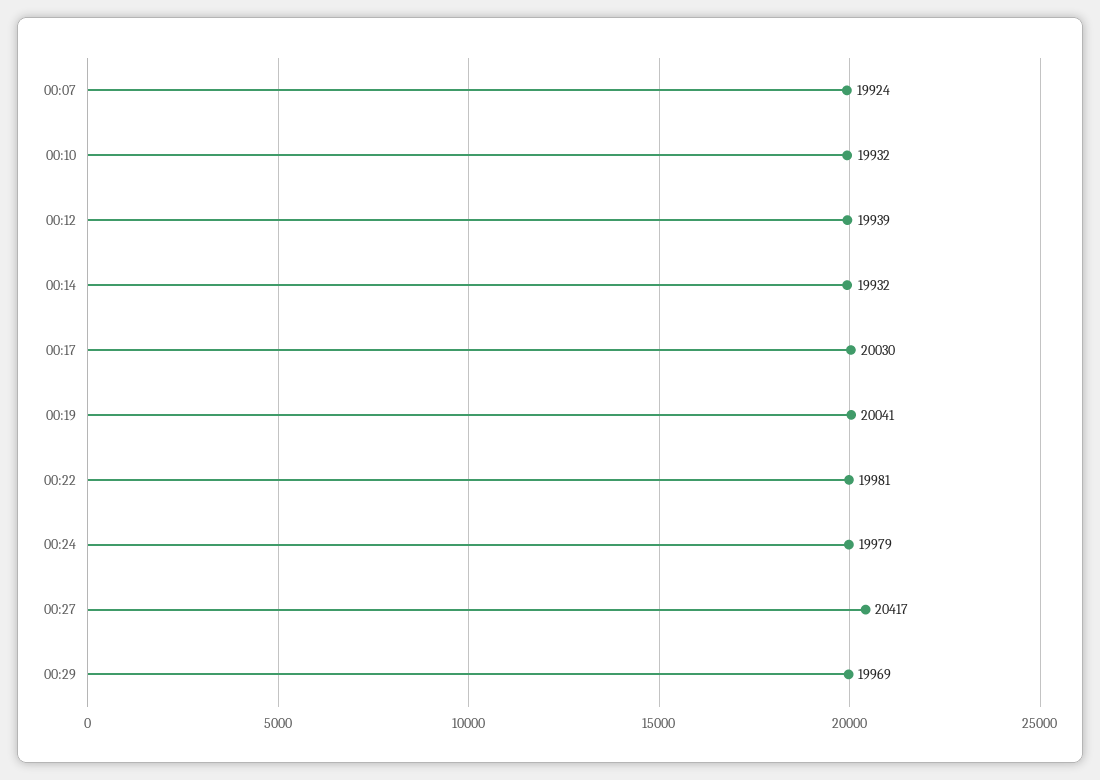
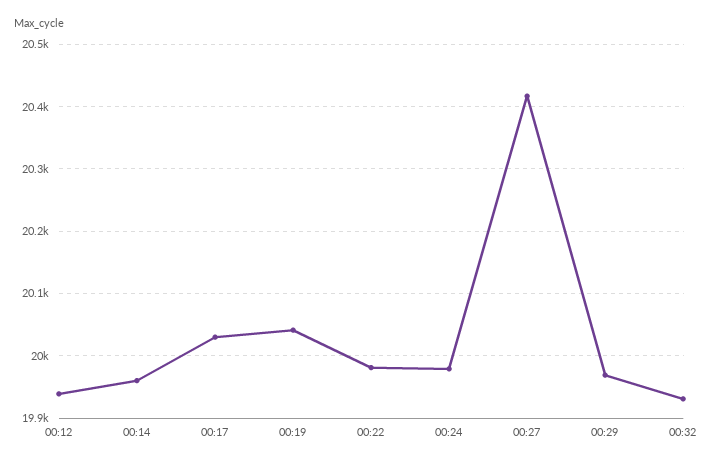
00:07: 19924 -> none
00:10: 19932 -> none
00:14: 19932 -> 19960
00:32: none -> 19930

